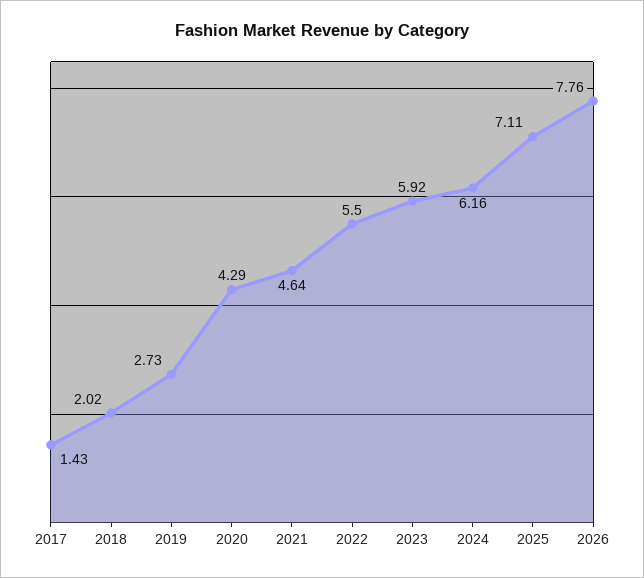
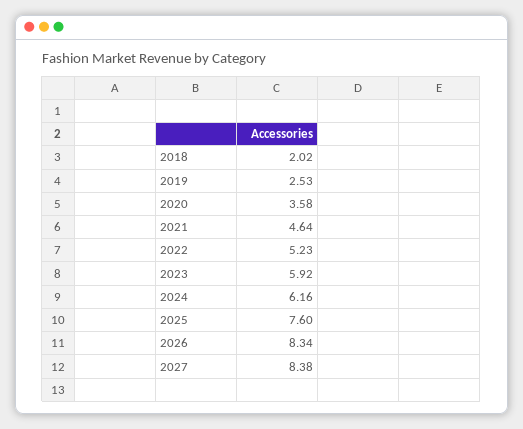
2017: 1.43 -> none
2019: 2.73 -> 2.53
2020: 4.29 -> 3.58
2022: 5.5 -> 5.23
2025: 7.11 -> 7.6
2026: 7.76 -> 8.34
2027: none -> 8.38

